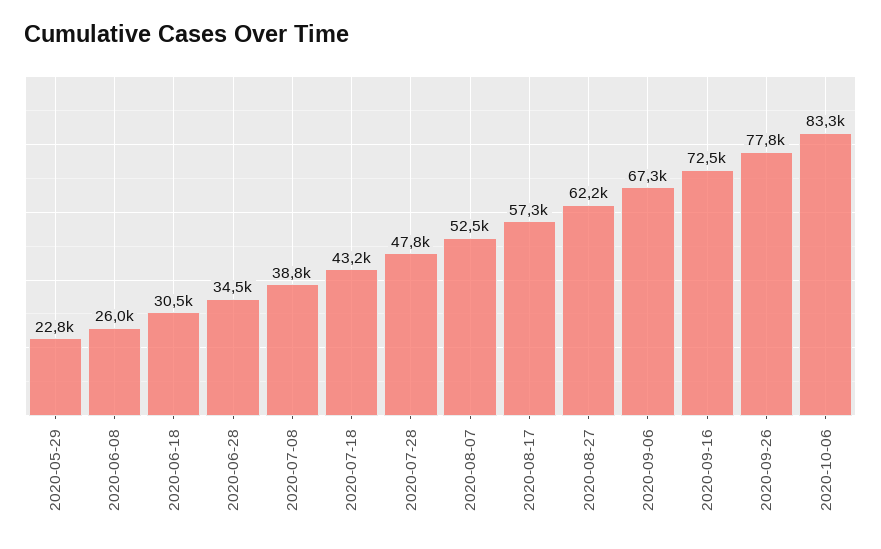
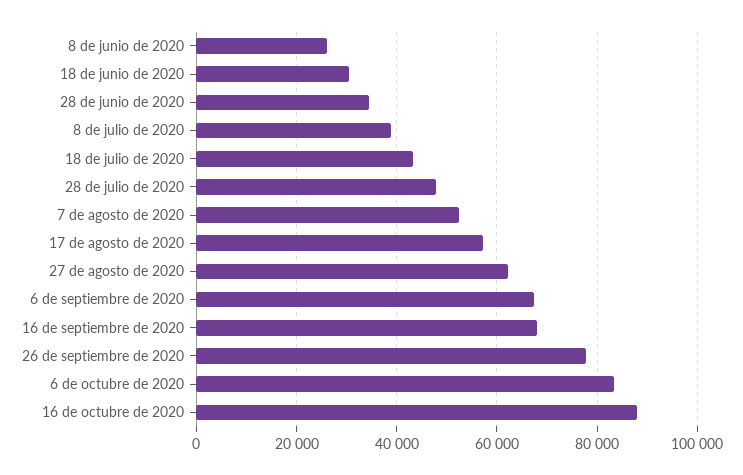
2020-05-29: 22800 -> none
2020-09-16: 72500 -> 68000
16 de octubre de 2020: none -> 88000

